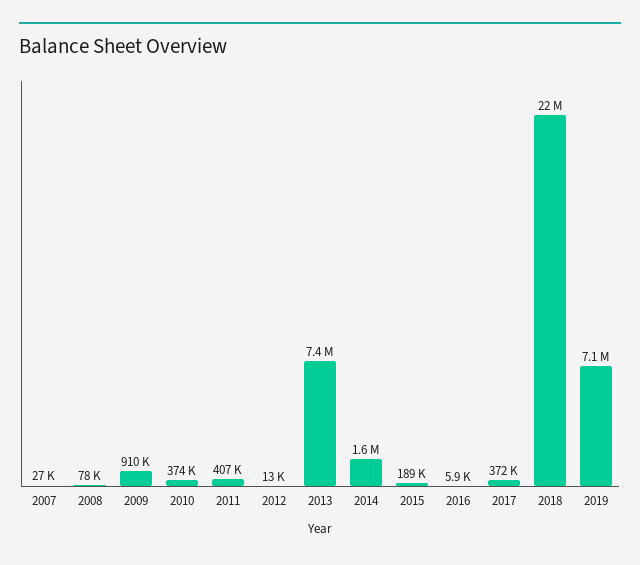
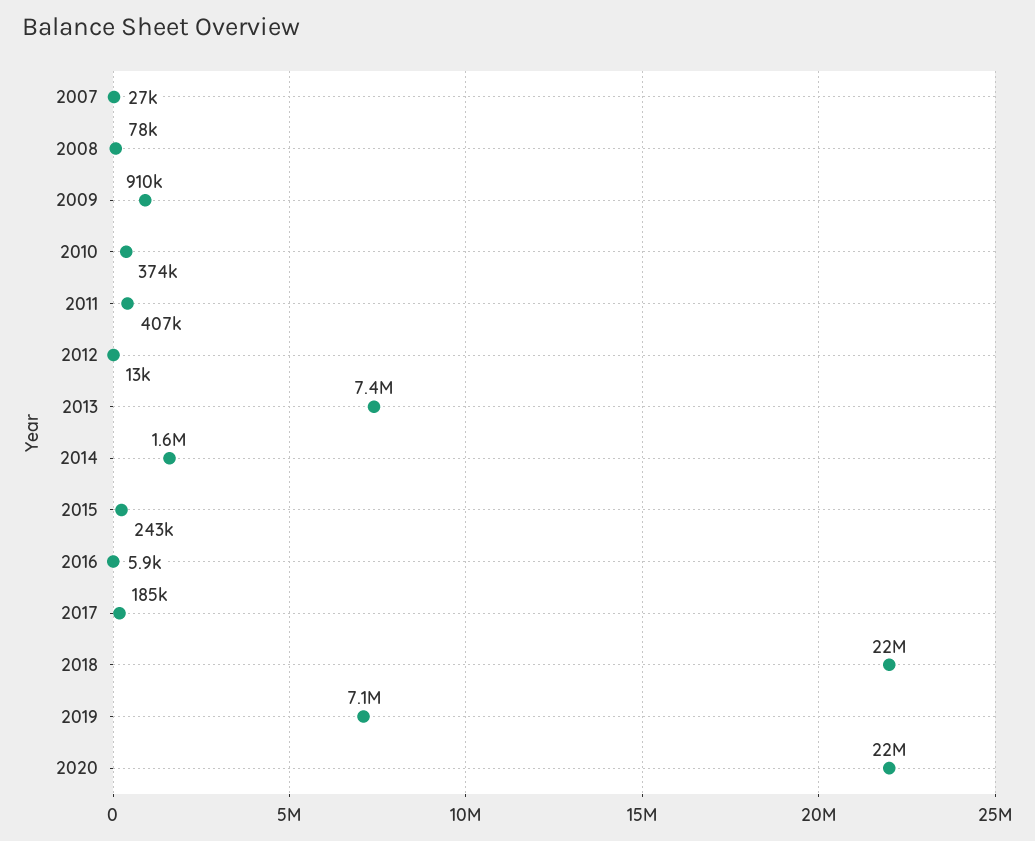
2015: 189000 -> 243000
2017: 372000 -> 185000
2020: none -> 22000000

